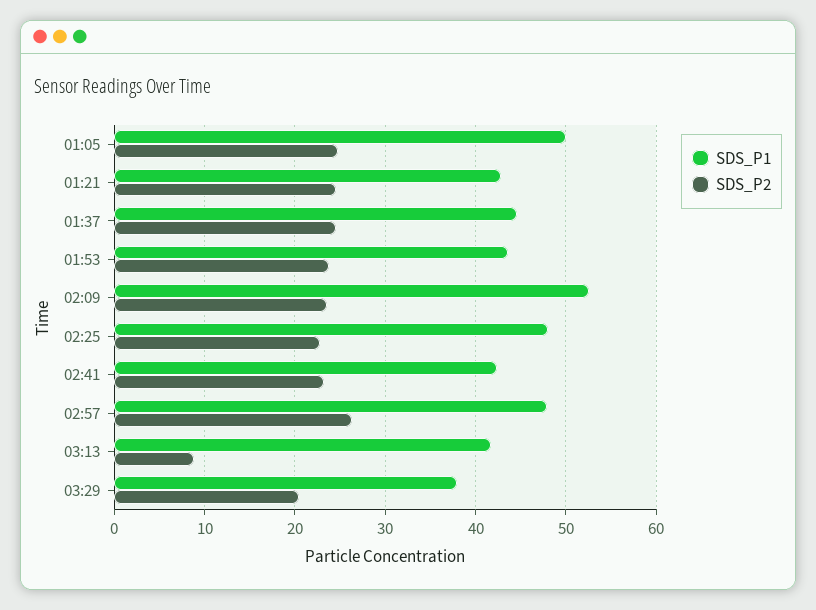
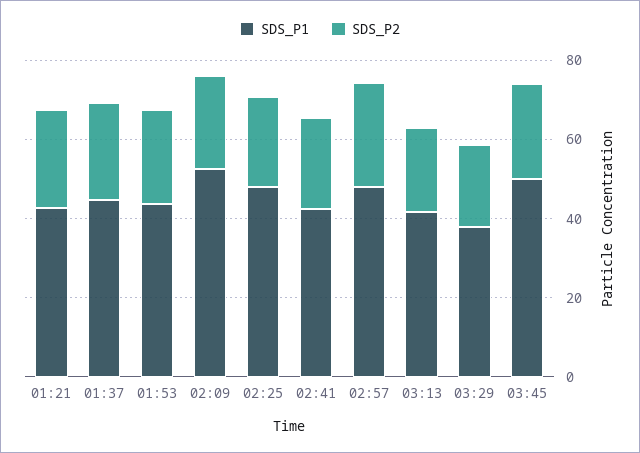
SDS_P1, 01:05: 50 -> none
SDS_P2, 01:05: 25 -> none
SDS_P2, 03:13: 9 -> 20
SDS_P1, 03:45: none -> 50
SDS_P2, 03:45: none -> 25

